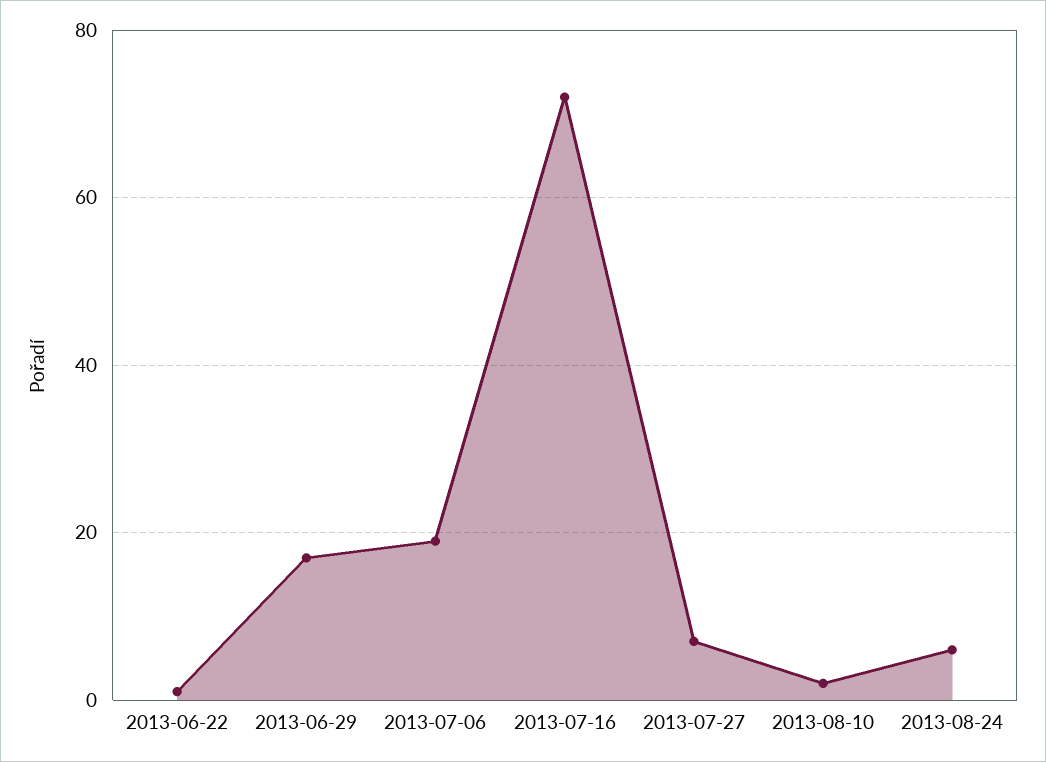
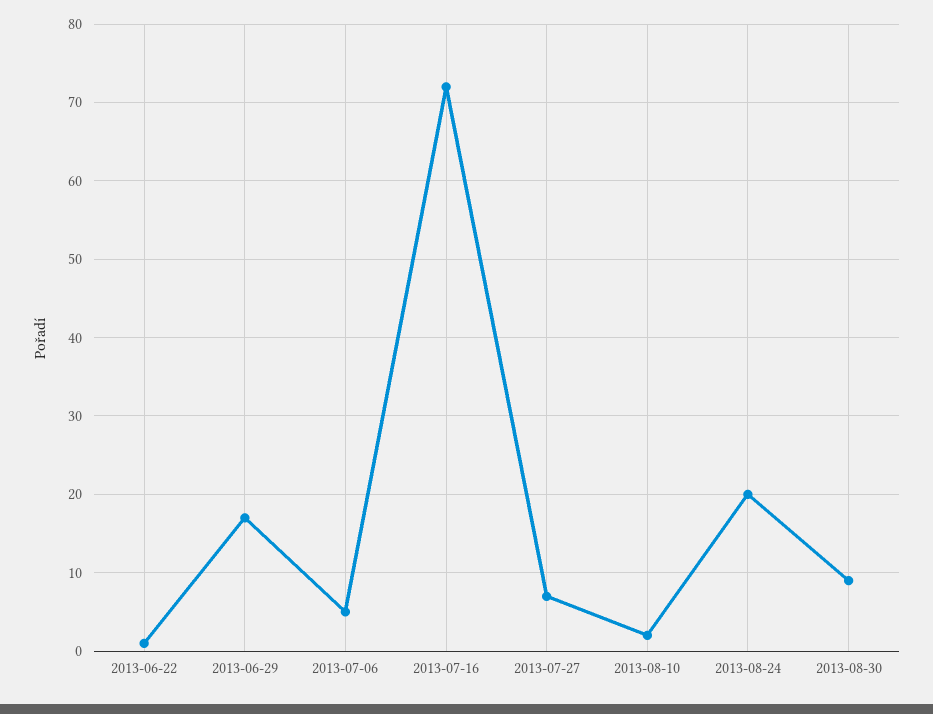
2013-07-06: 20 -> 5
2013-08-24: 5 -> 20
2013-08-30: none -> 9

